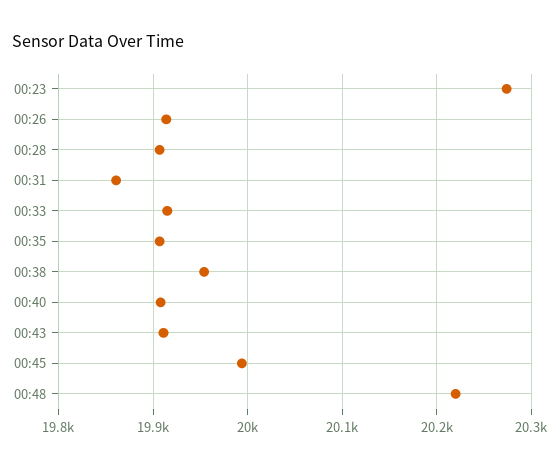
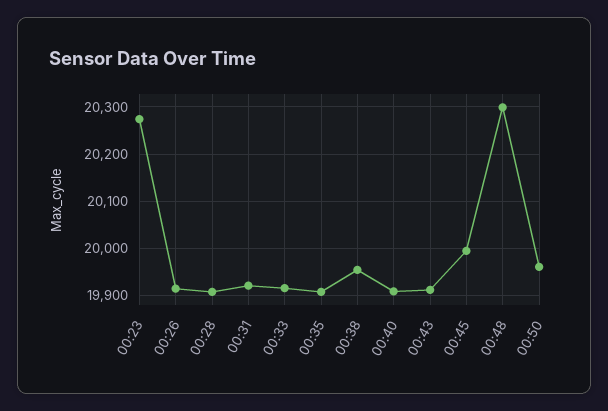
00:31: 19860 -> 19920
00:48: 20220 -> 20300
00:50: none -> 19960

